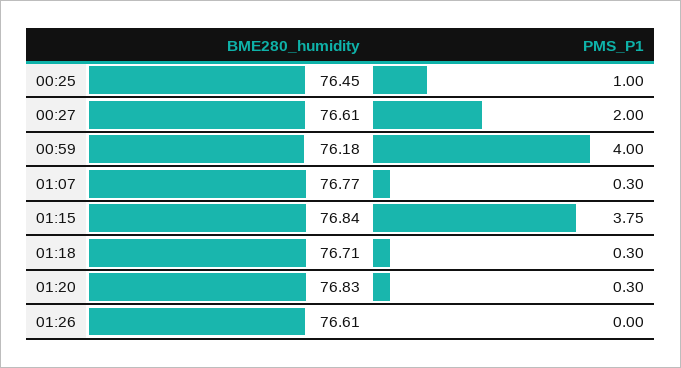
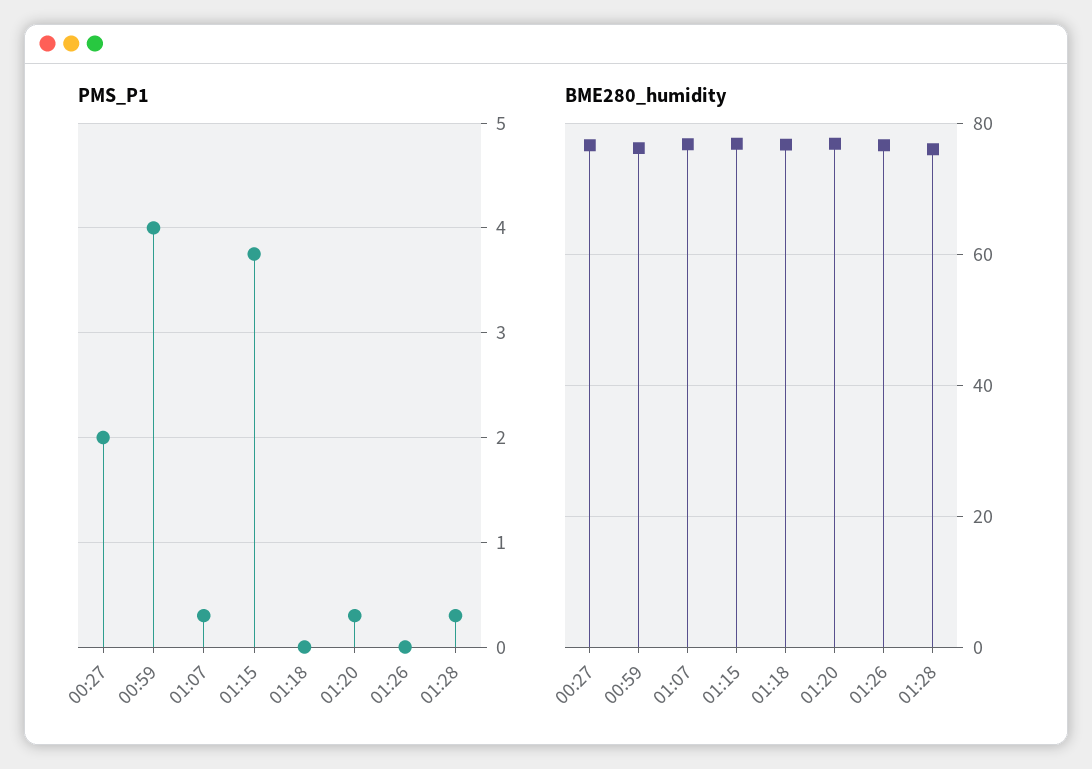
BME280_humidity, 00:25: 76.45 -> none
PMS_P1, 00:25: 1 -> none
PMS_P1, 01:18: 0.3 -> 0
PMS_P1, 01:28: none -> 0.3
BME280_humidity, 01:28: none -> 76

